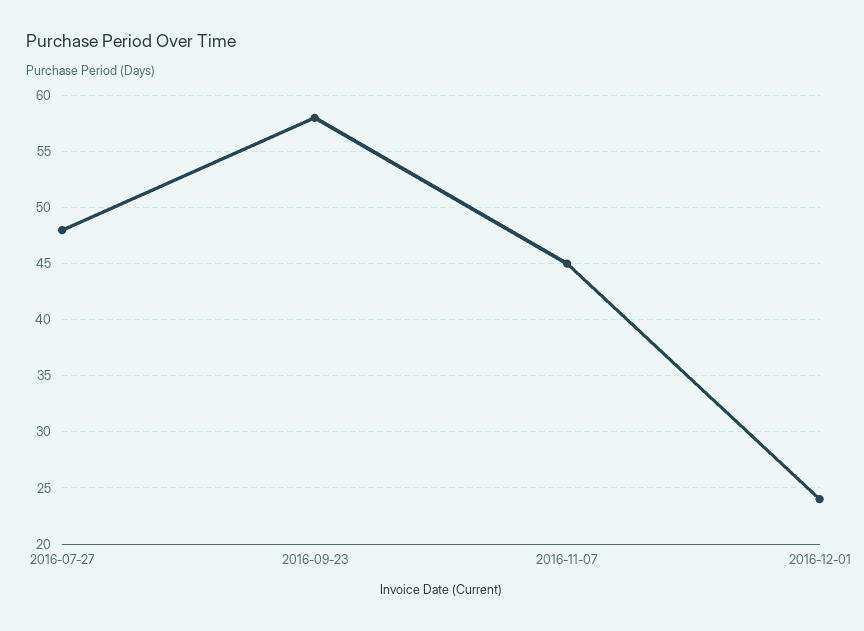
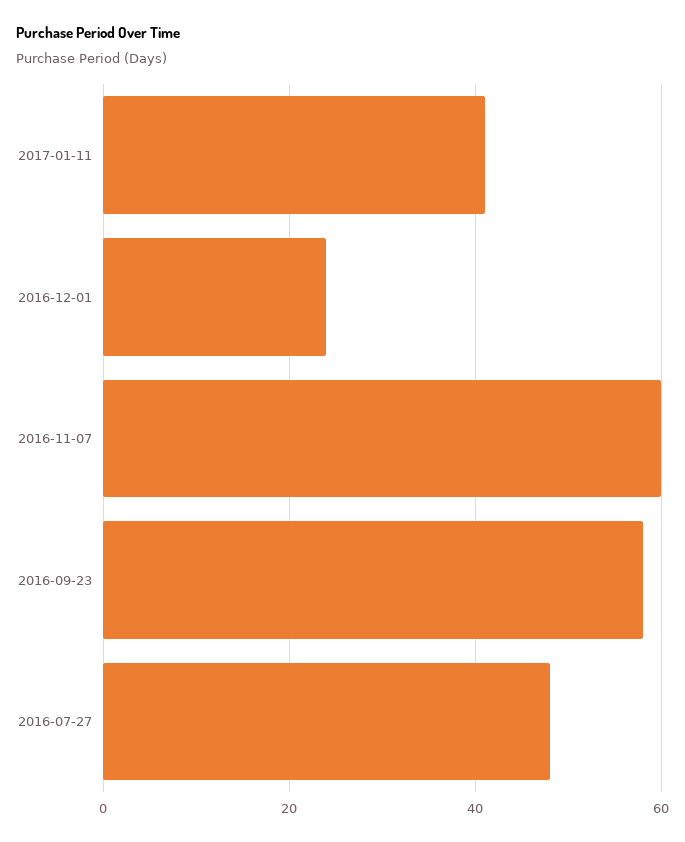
2016-11-07: 45 -> 60
2017-01-11: none -> 40

